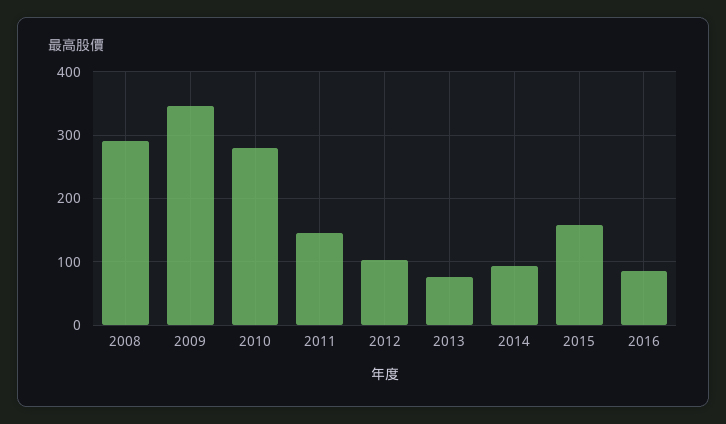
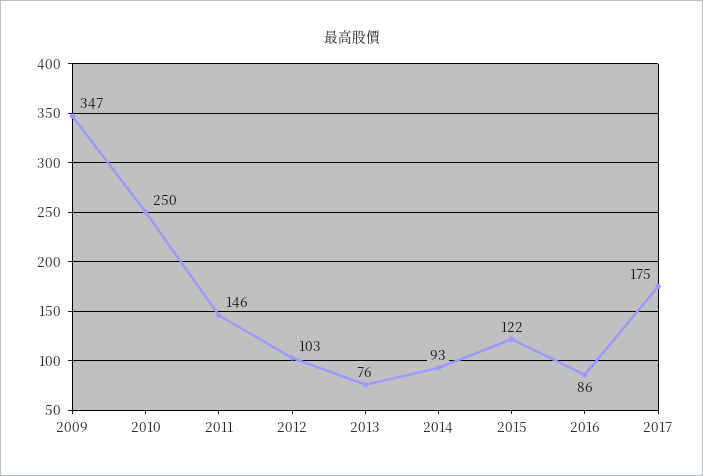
2008: 290 -> none
2010: 280 -> 250
2015: 160 -> 122
2017: none -> 175

